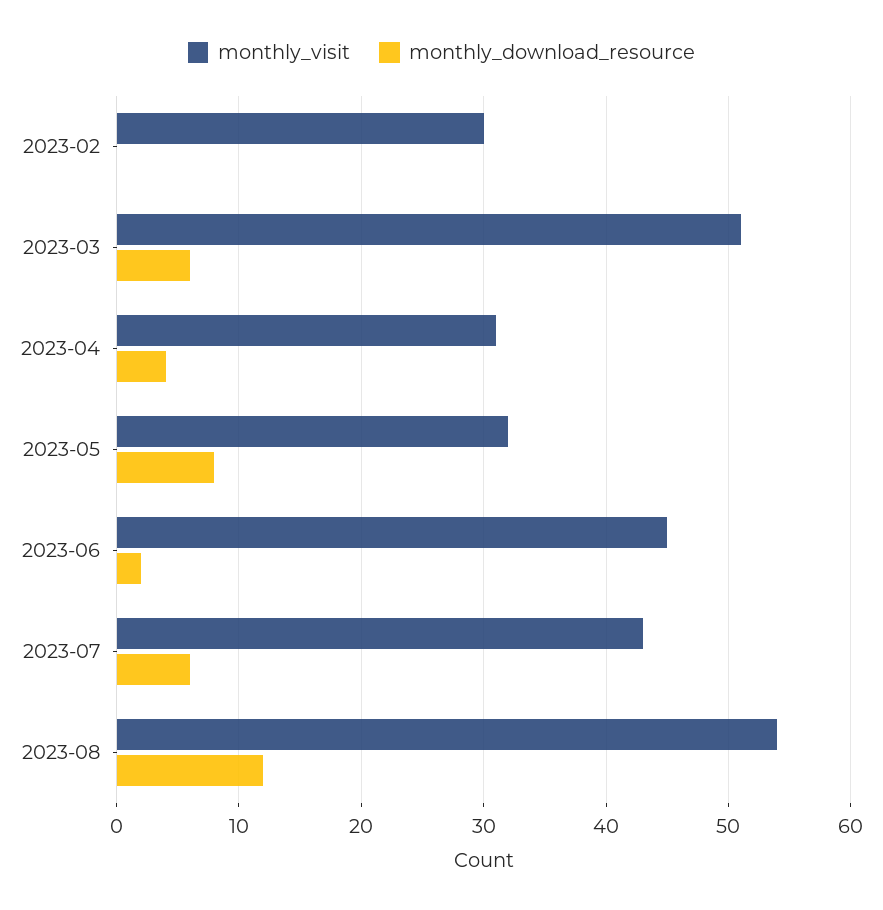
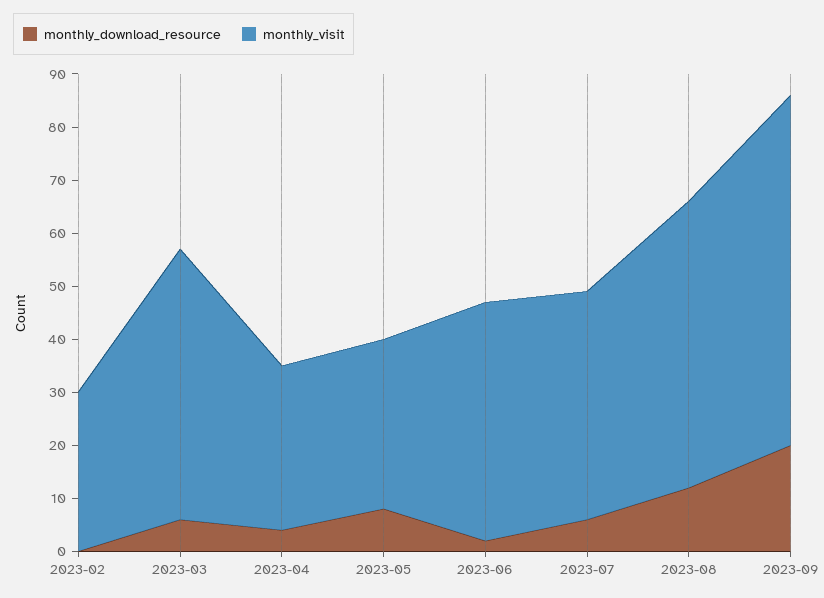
monthly_download_resource, 2023-09: none -> 20
monthly_visit, 2023-09: none -> 65

